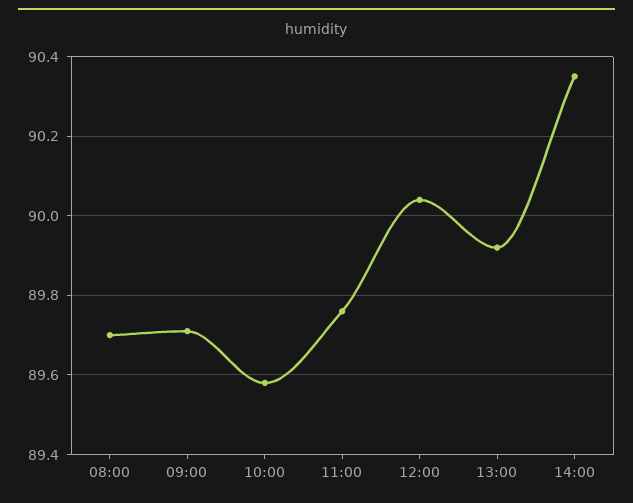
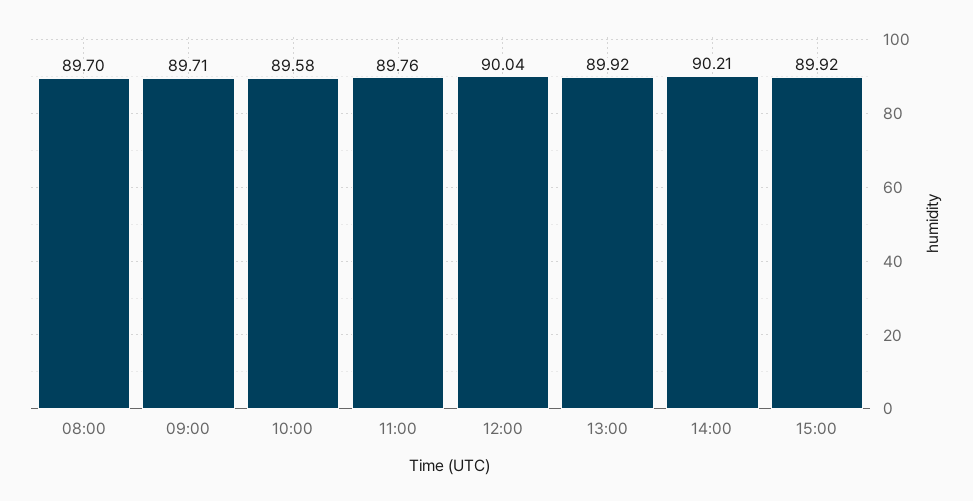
14:00: 90.35 -> 90.21
15:00: none -> 89.92

